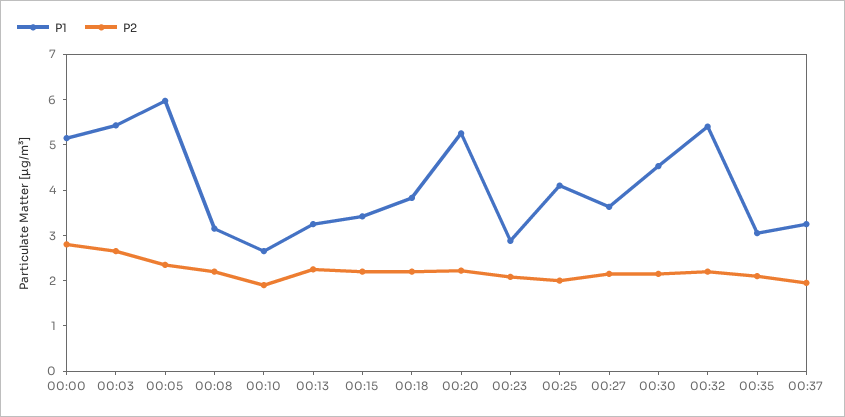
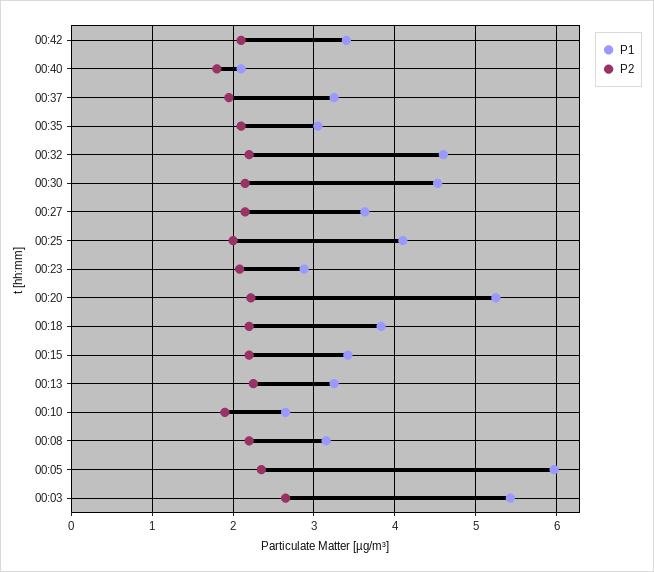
P1, 00:00: 5.2 -> none
P2, 00:00: 2.8 -> none
P1, 00:32: 5.4 -> 4.6
P1, 00:42: none -> 3.4
P2, 00:42: none -> 2.1
P1, 00:40: none -> 2.1
P2, 00:40: none -> 1.8

